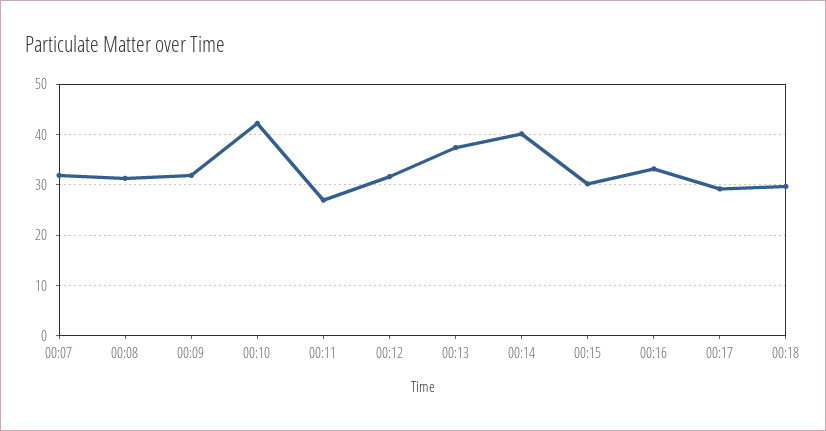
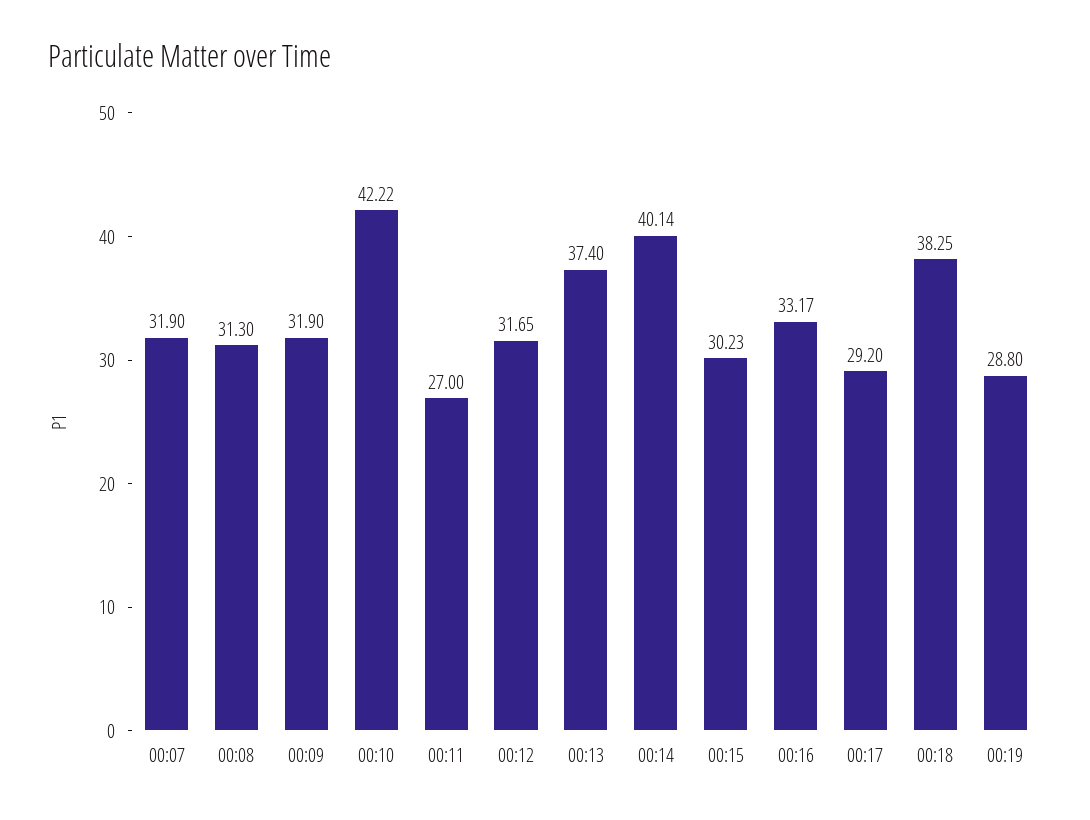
00:18: 30 -> 38.25
00:19: none -> 28.8

